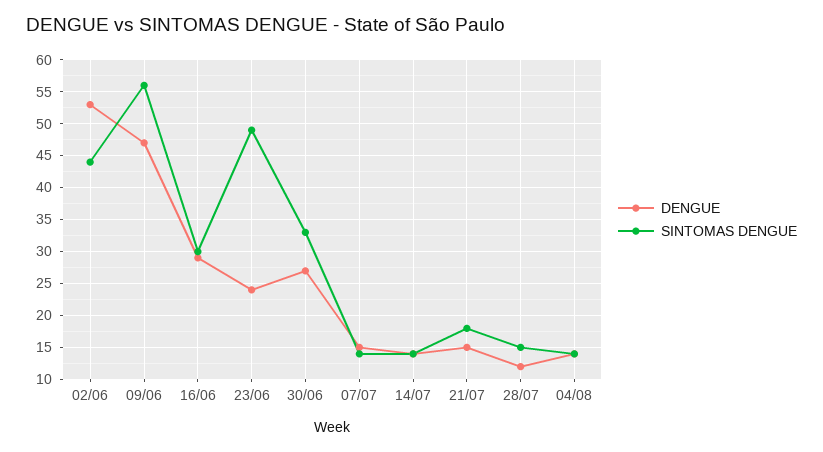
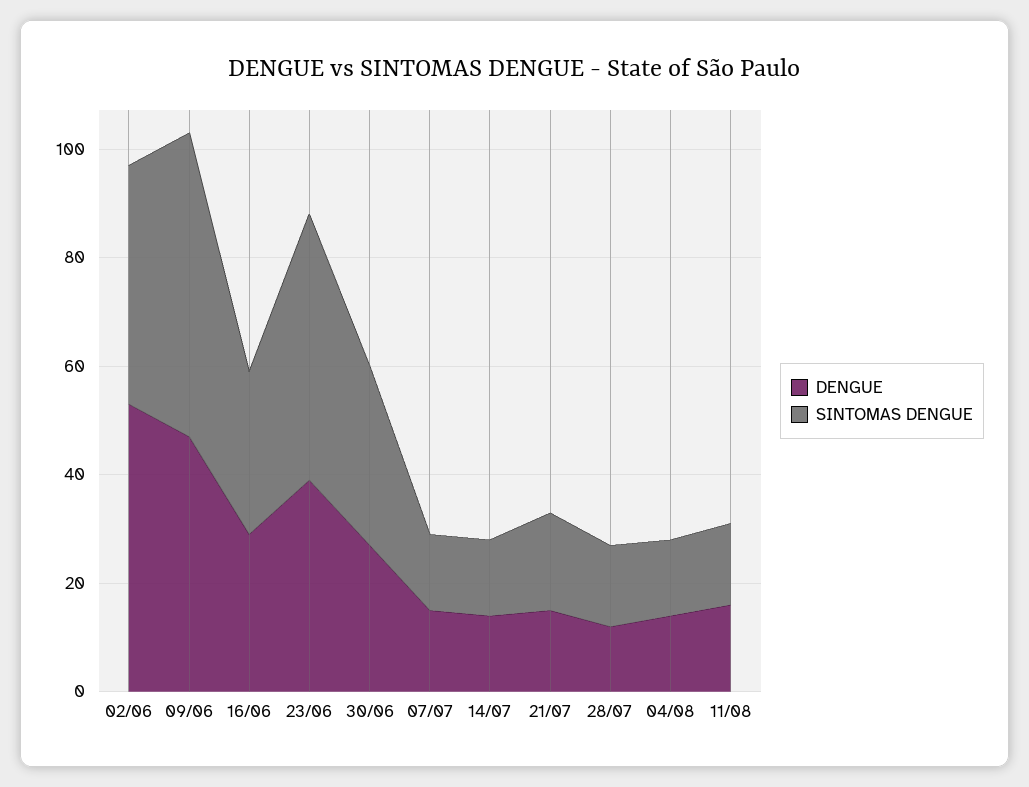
DENGUE, 23/06: 24 -> 40
DENGUE, 11/08: none -> 15
SINTOMAS DENGUE, 11/08: none -> 15

